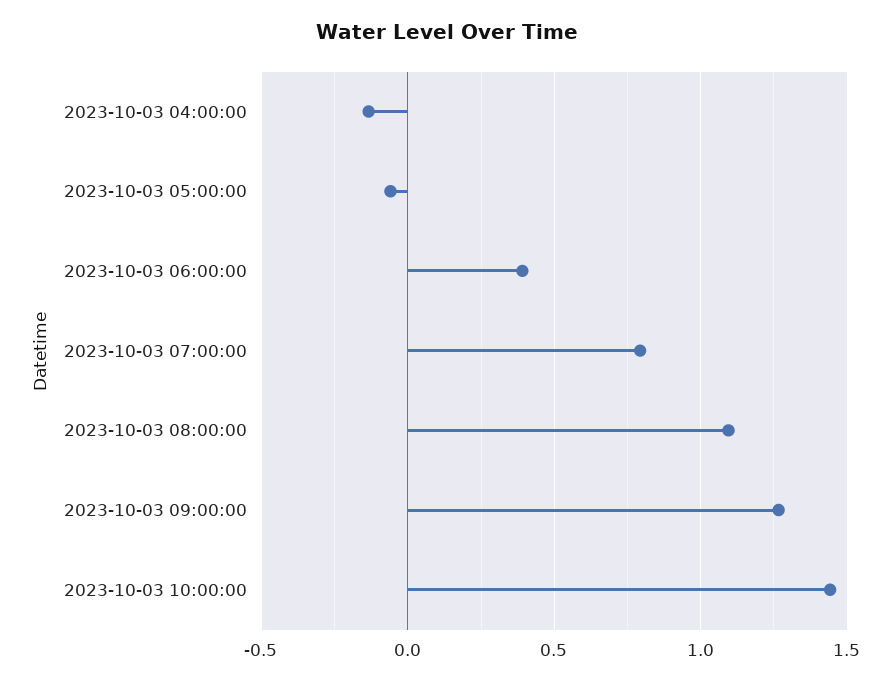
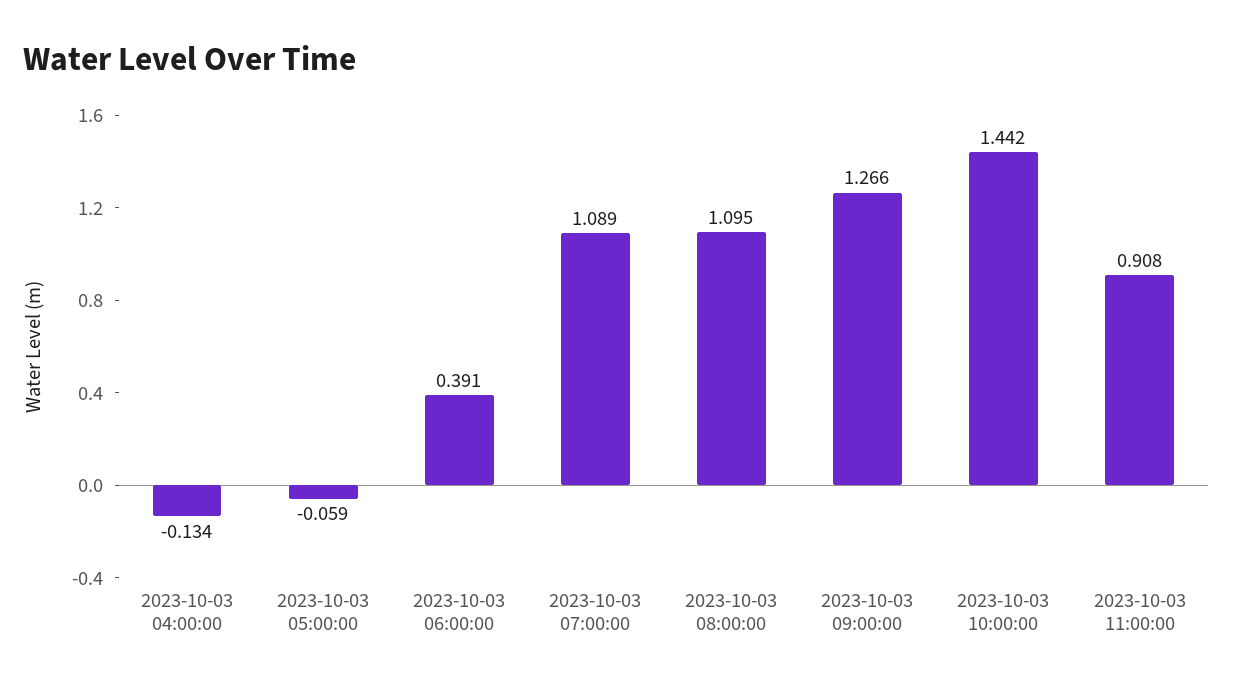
2023-10-03 07:00:00: 0.8 -> 1.089
2023-10-03 11:00:00: none -> 0.908

